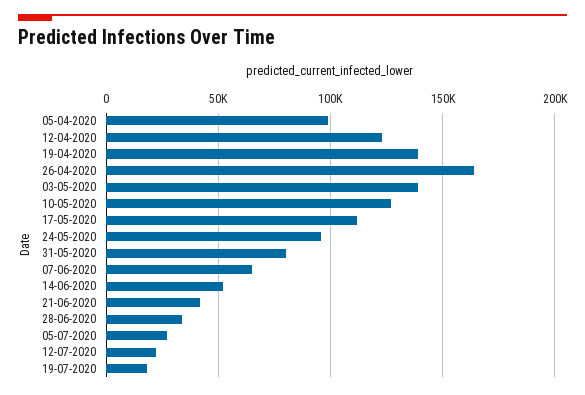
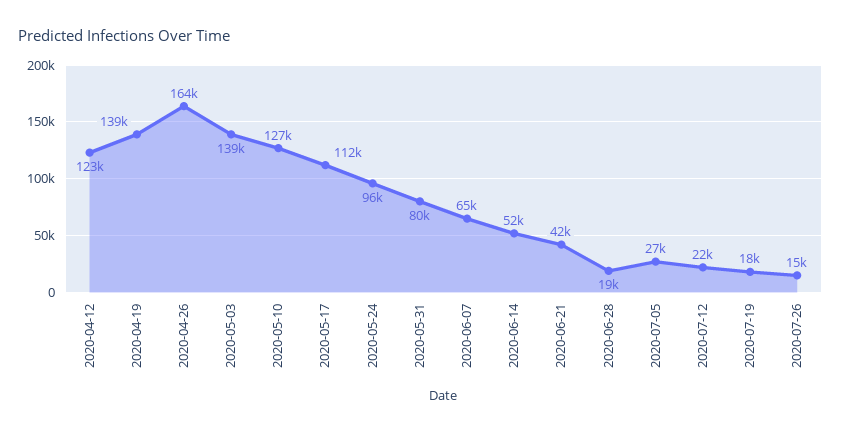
05-04-2020: 100000 -> none
28-06-2020: 35000 -> 19000
2020-07-26: none -> 15000

